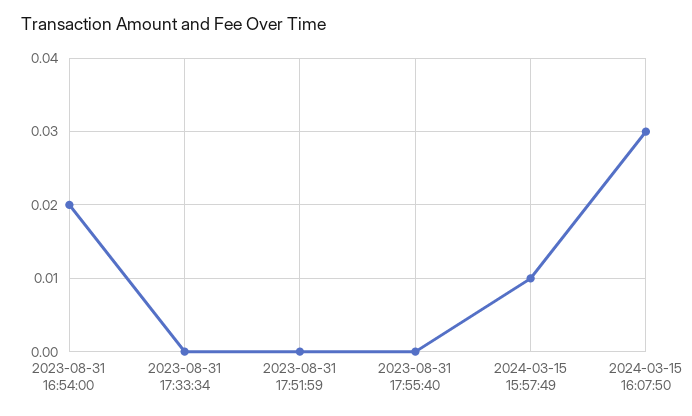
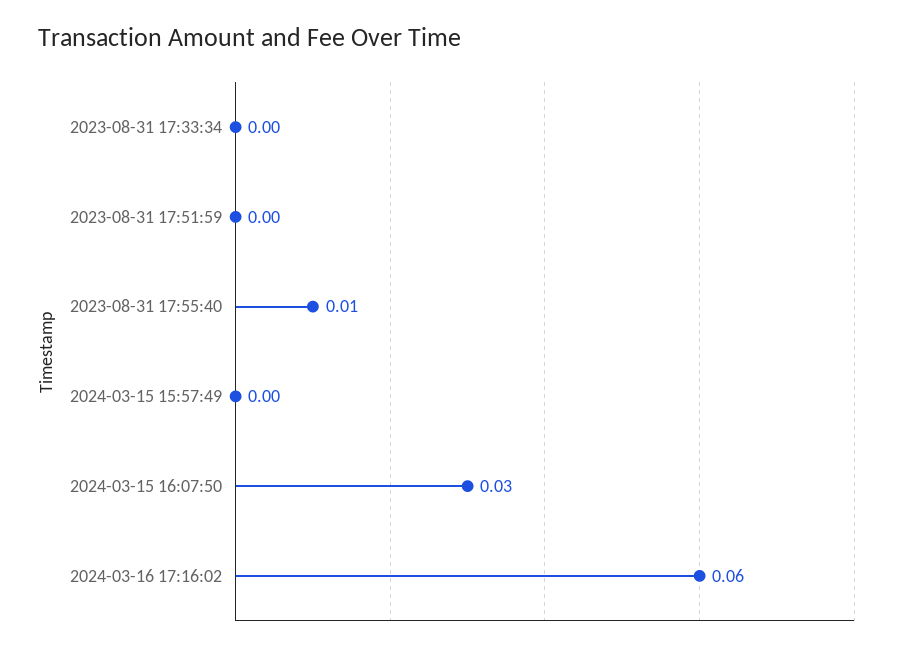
2023-08-31 16:54:00: 0.02 -> none
2023-08-31 17:55:40: 0 -> 0.01
2024-03-15 15:57:49: 0.01 -> 0
2024-03-16 17:16:02: none -> 0.06

